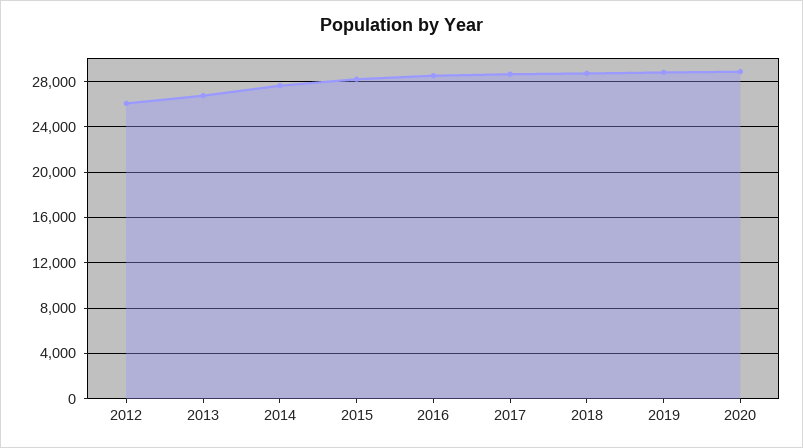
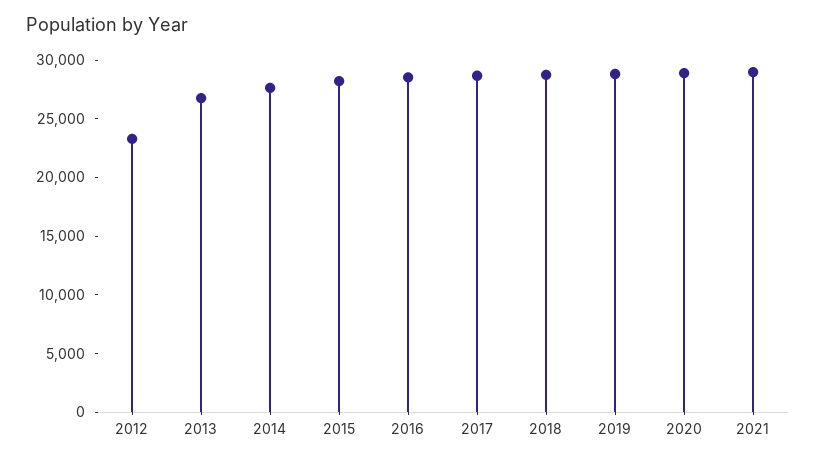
2012: 26000 -> 23000
2021: none -> 29000

